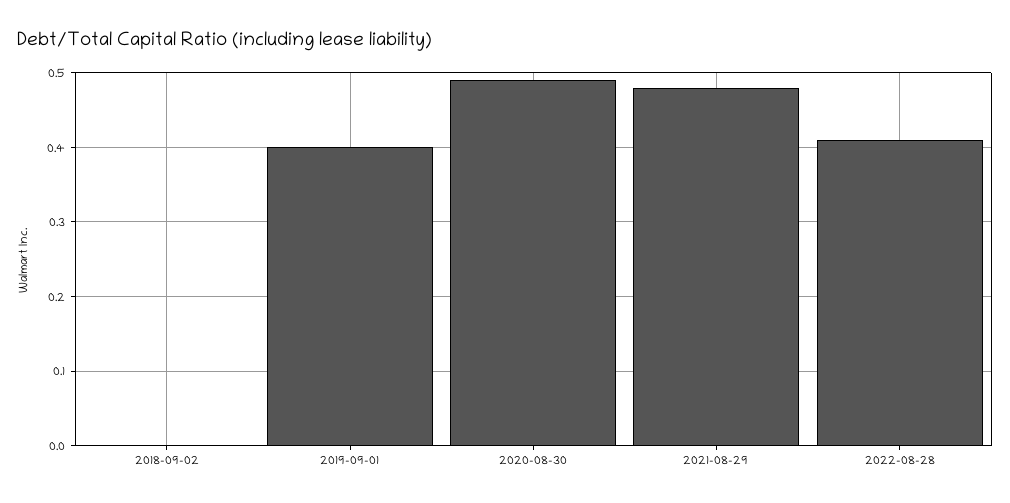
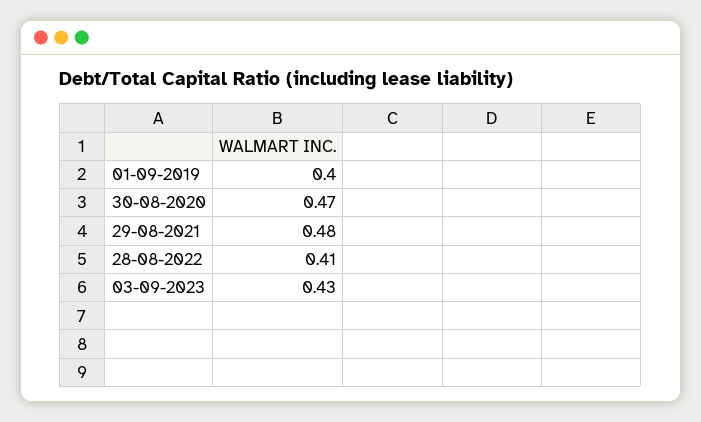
2018-09-02: 0 -> none
2020-08-30: 0.49 -> 0.47
03-09-2023: none -> 0.43

